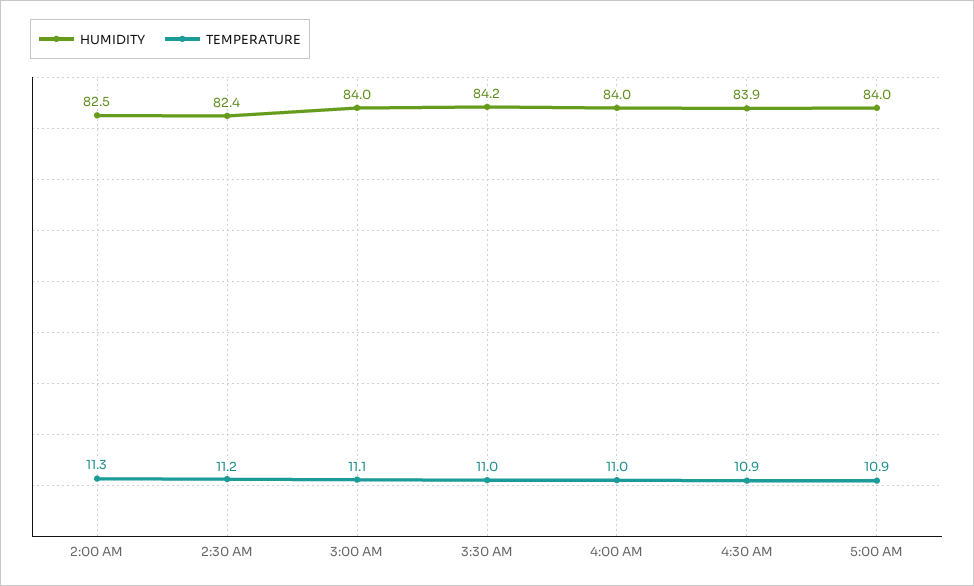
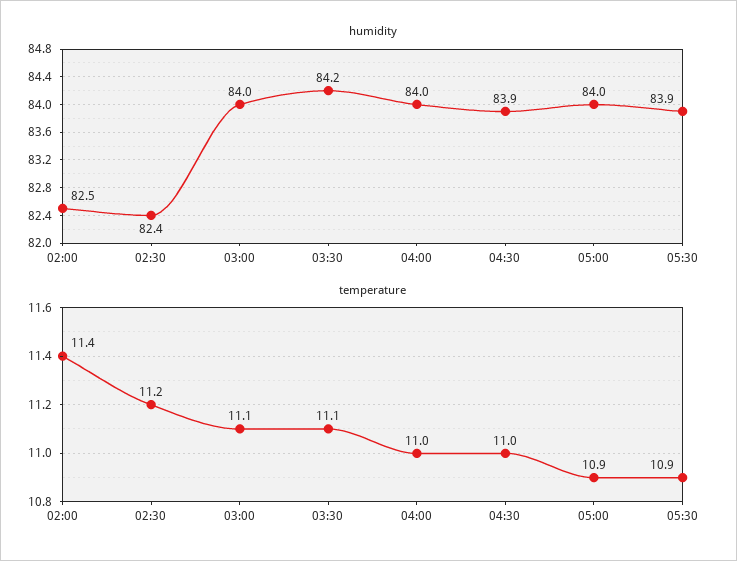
TEMPERATURE, 2:00 AM: 11.3 -> 11.4
TEMPERATURE, 3:30 AM: 11 -> 11.1
TEMPERATURE, 4:30 AM: 10.9 -> 11
HUMIDITY, 05:30: none -> 83.9
TEMPERATURE, 05:30: none -> 10.9

